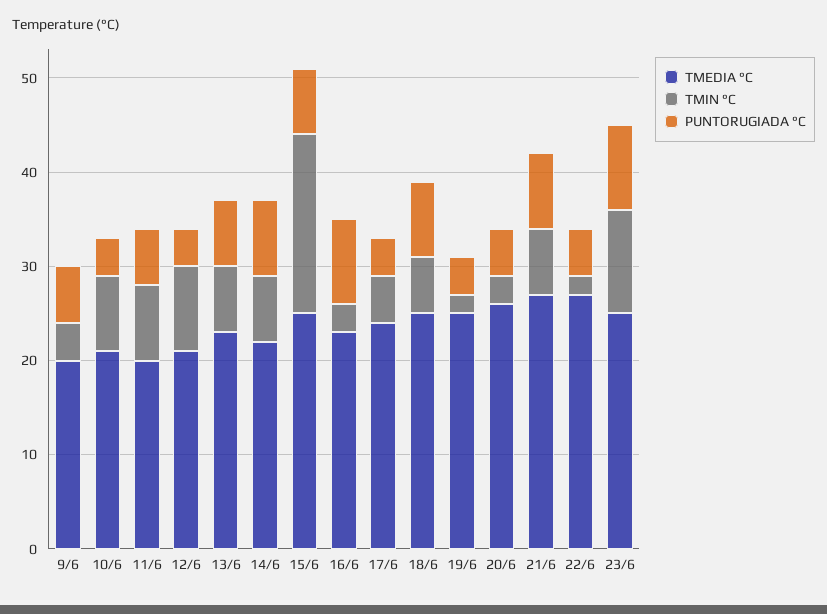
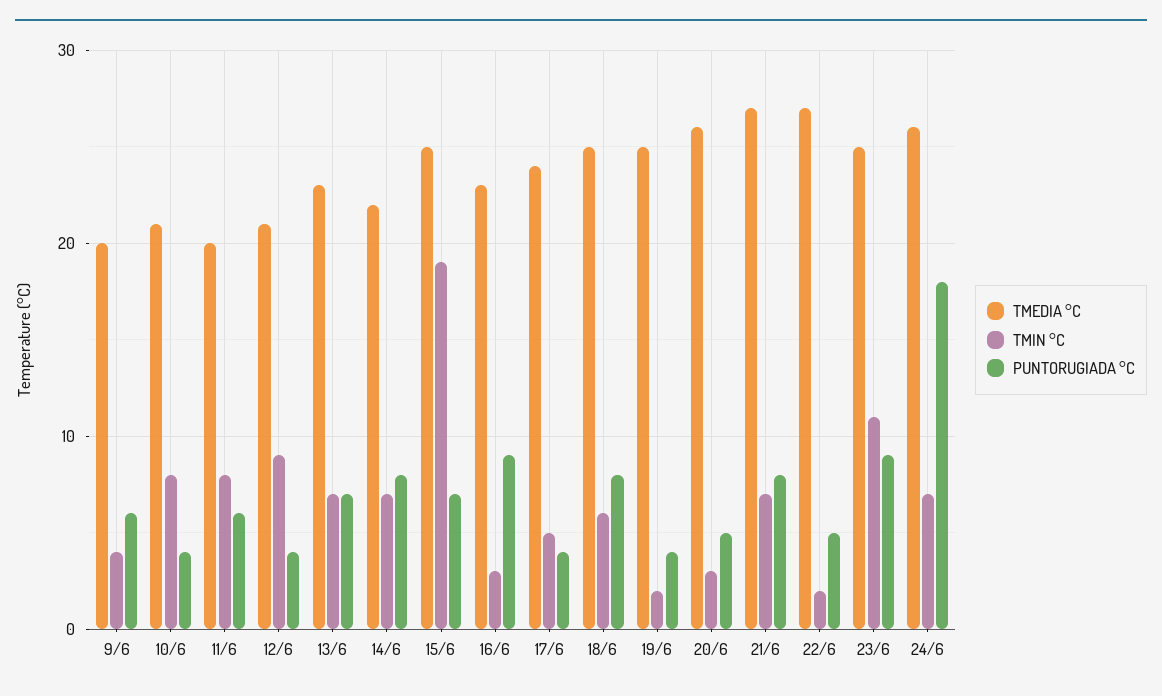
TMEDIA °C, 24/6: none -> 26
TMIN °C, 24/6: none -> 7
PUNTORUGIADA °C, 24/6: none -> 18

